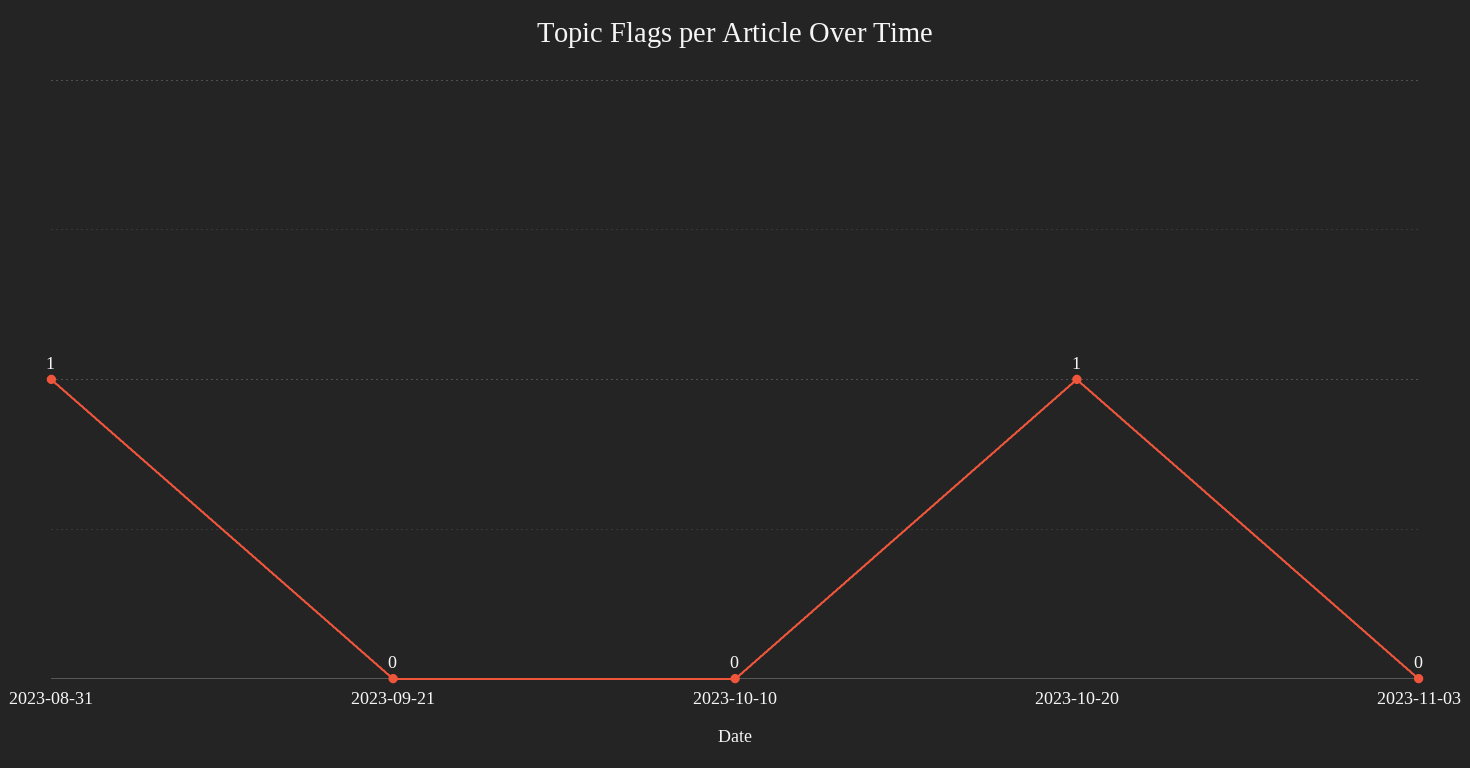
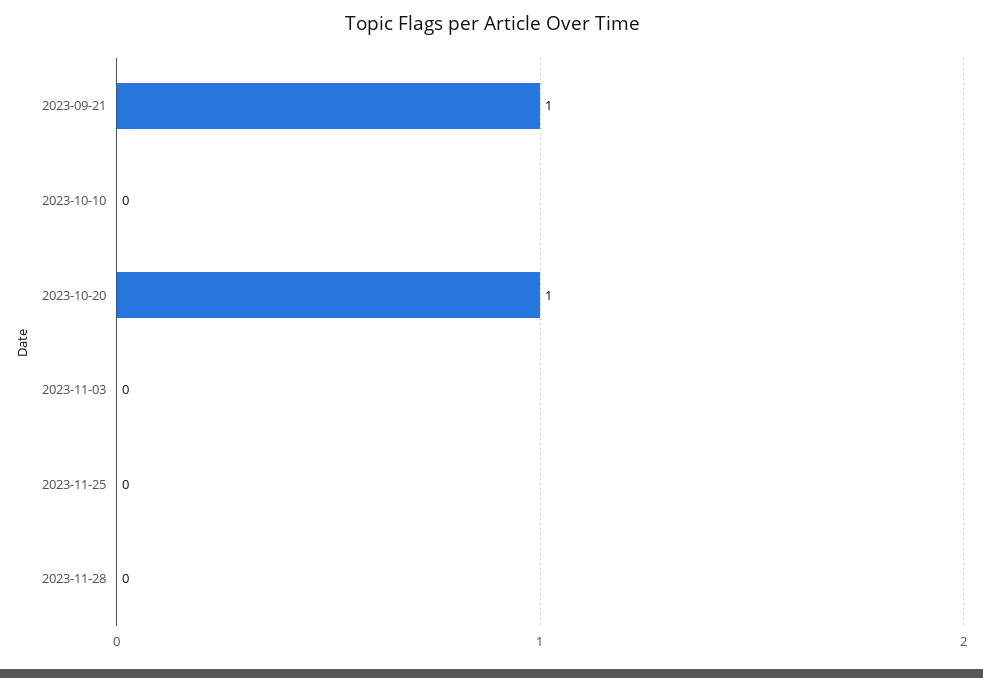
2023-08-31: 1 -> none
2023-09-21: 0 -> 1
2023-11-25: none -> 0
2023-11-28: none -> 0

